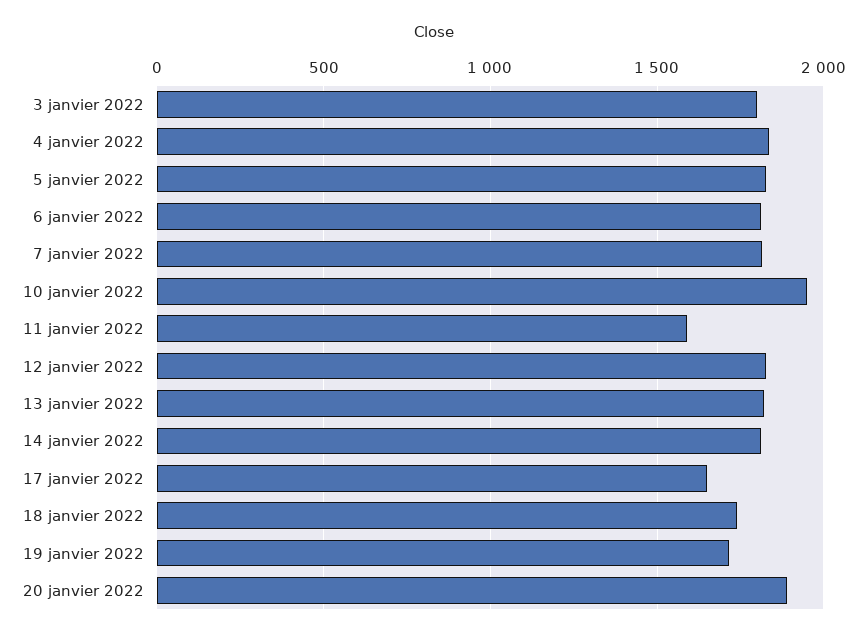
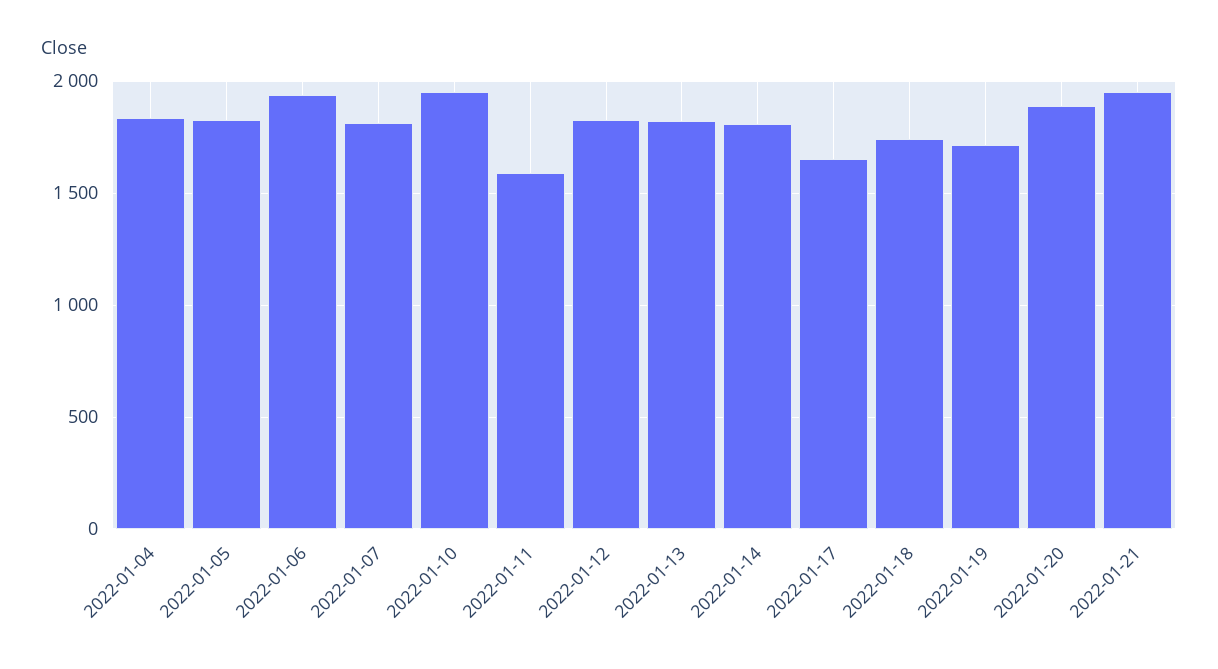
3 janvier 2022: 1800 -> none
6 janvier 2022: 1800 -> 1950
2022-01-21: none -> 1950

